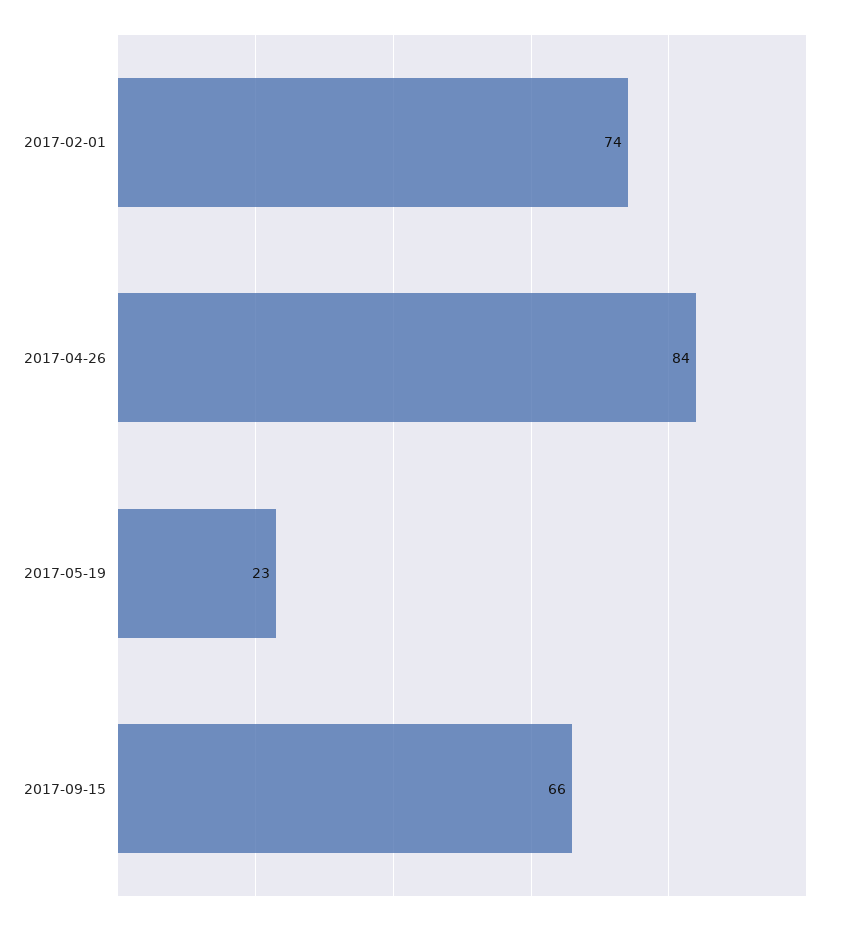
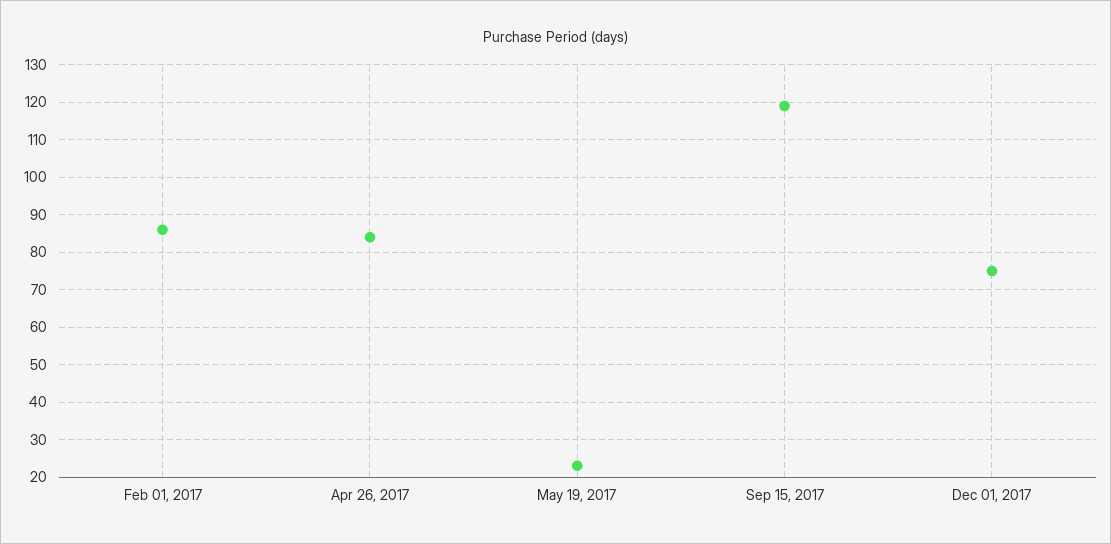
2017-02-01: 74 -> 85
2017-09-15: 66 -> 120
Dec 01, 2017: none -> 75

